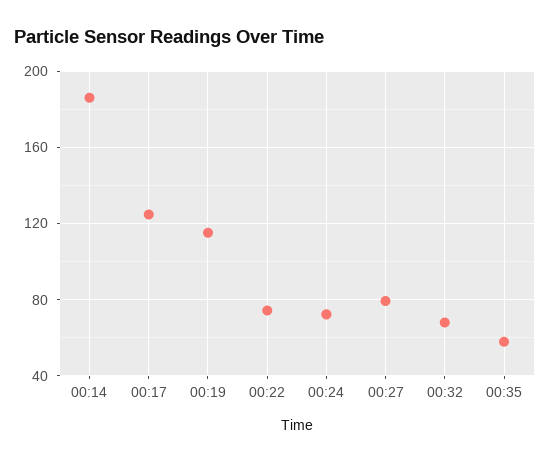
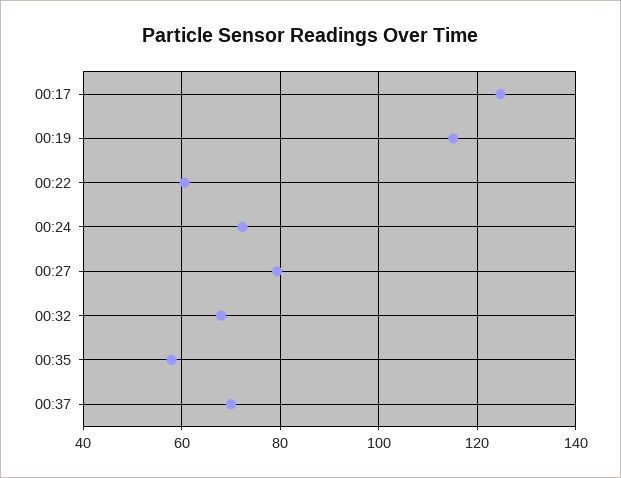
00:14: 185 -> none
00:22: 75 -> 60
00:37: none -> 70

